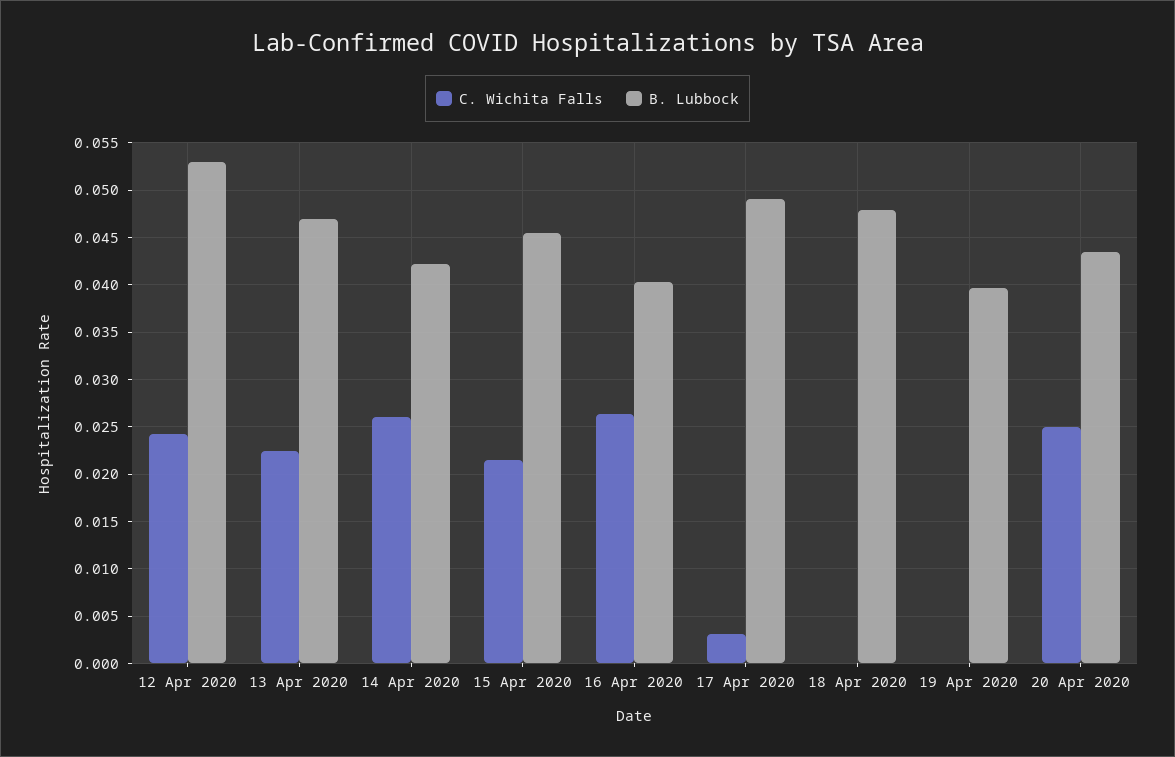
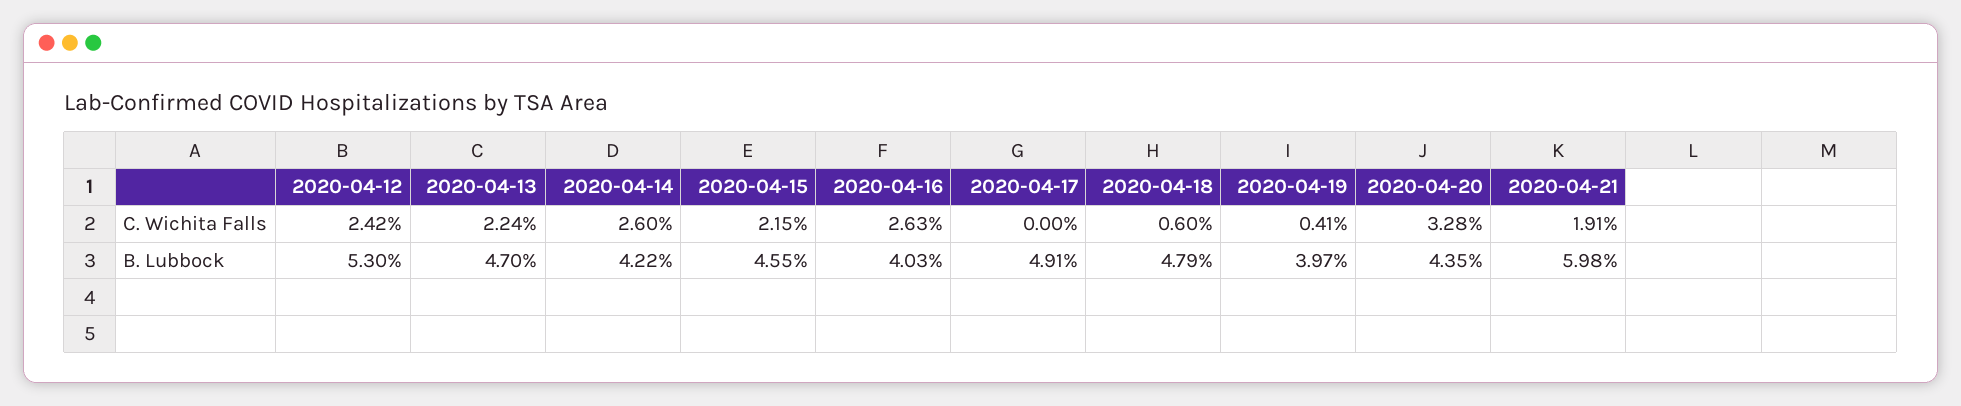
C. Wichita Falls, 17 Apr 2020: 0.003 -> 0
C. Wichita Falls, 18 Apr 2020: 0 -> 0.006
C. Wichita Falls, 19 Apr 2020: 0 -> 0.0041
C. Wichita Falls, 20 Apr 2020: 0.025 -> 0.0328
C. Wichita Falls, 2020-04-21: none -> 0.0191
B. Lubbock, 2020-04-21: none -> 0.0598

